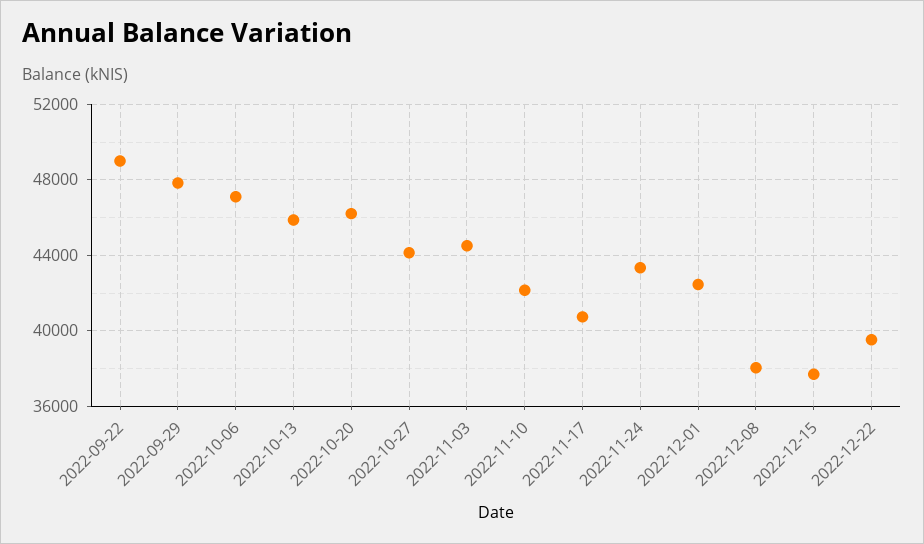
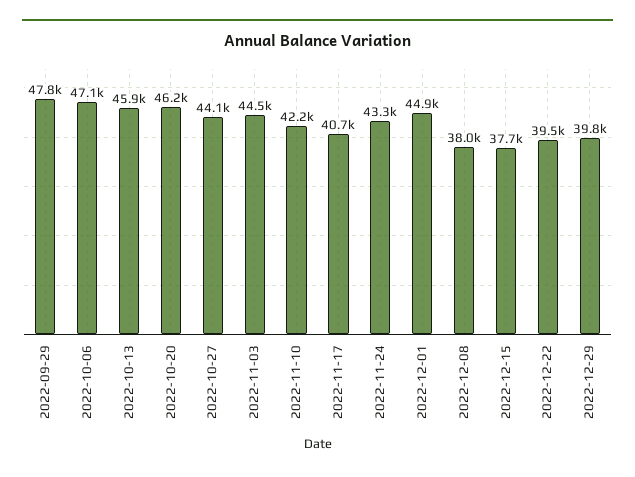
2022-09-22: 49000 -> none
2022-12-01: 42500 -> 44900
2022-12-29: none -> 39800

